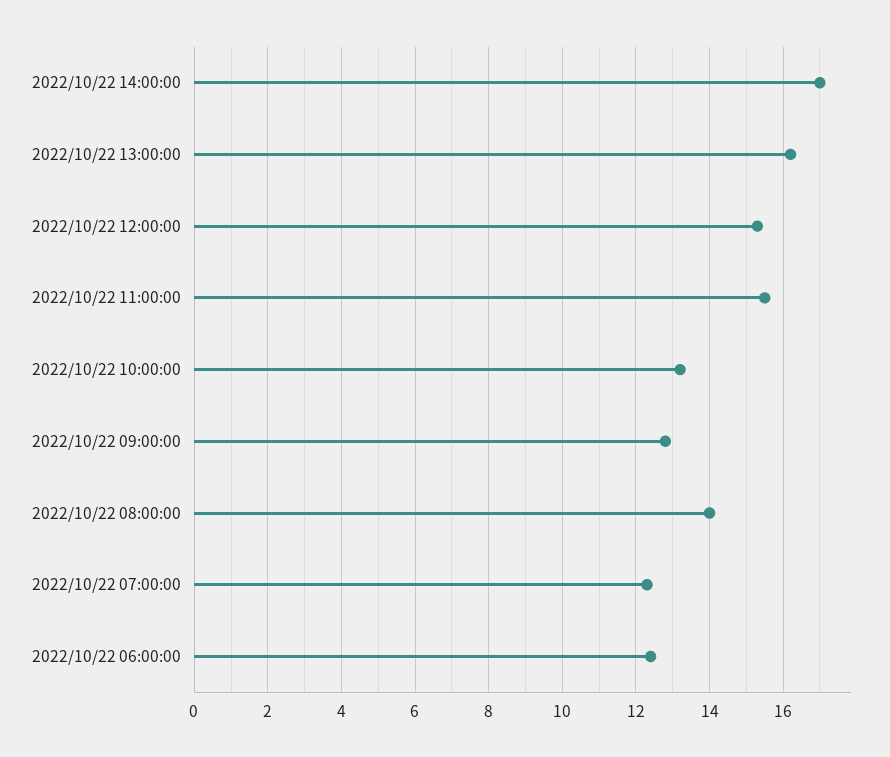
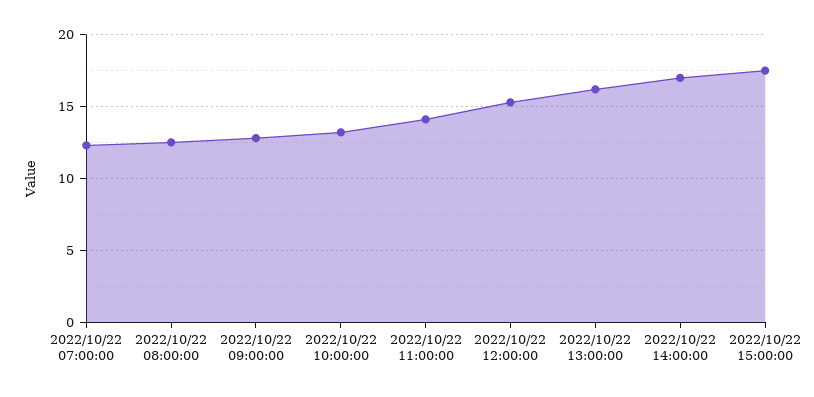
2022/10/22 11:00:00: 15.5 -> 14
2022/10/22 08:00:00: 14 -> 12.5
2022/10/22 06:00:00: 12.5 -> none
2022/10/22 15:00:00: none -> 17.5

